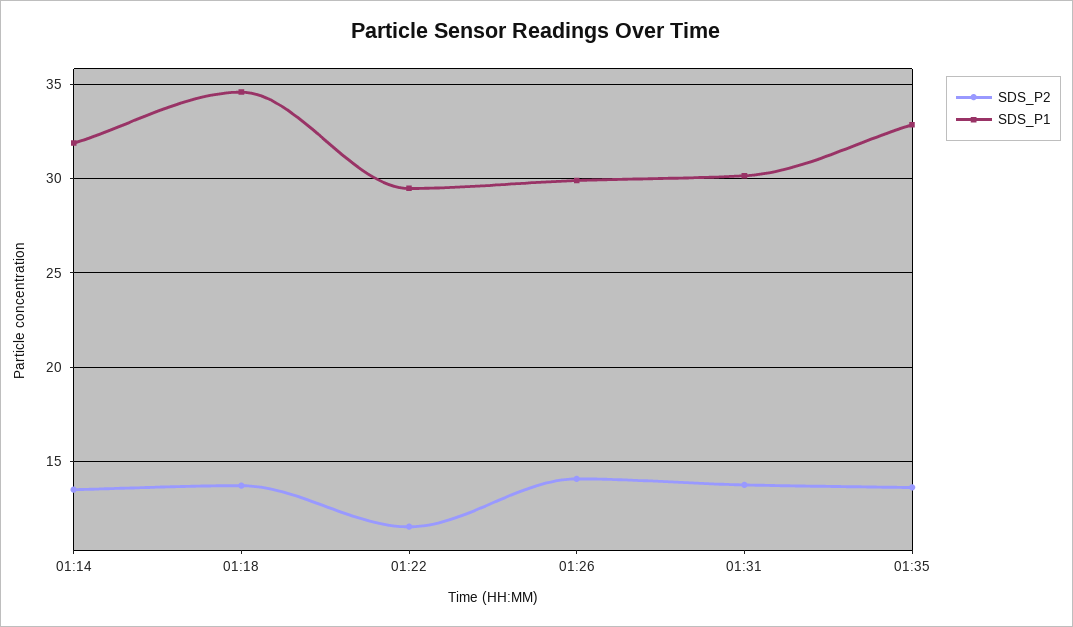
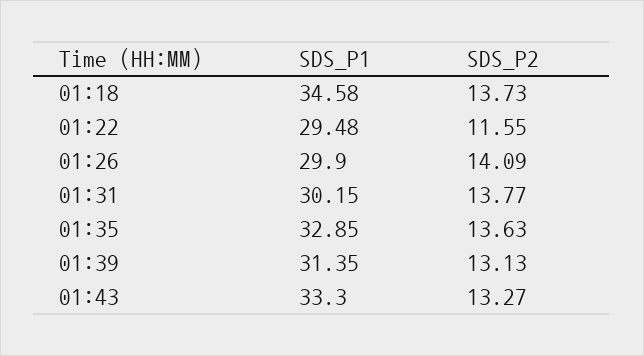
SDS_P2, 01:14: 13.5 -> none
SDS_P1, 01:14: 32 -> none
SDS_P1, 01:39: none -> 31.35
SDS_P2, 01:39: none -> 13.13
SDS_P1, 01:43: none -> 33.3
SDS_P2, 01:43: none -> 13.27

